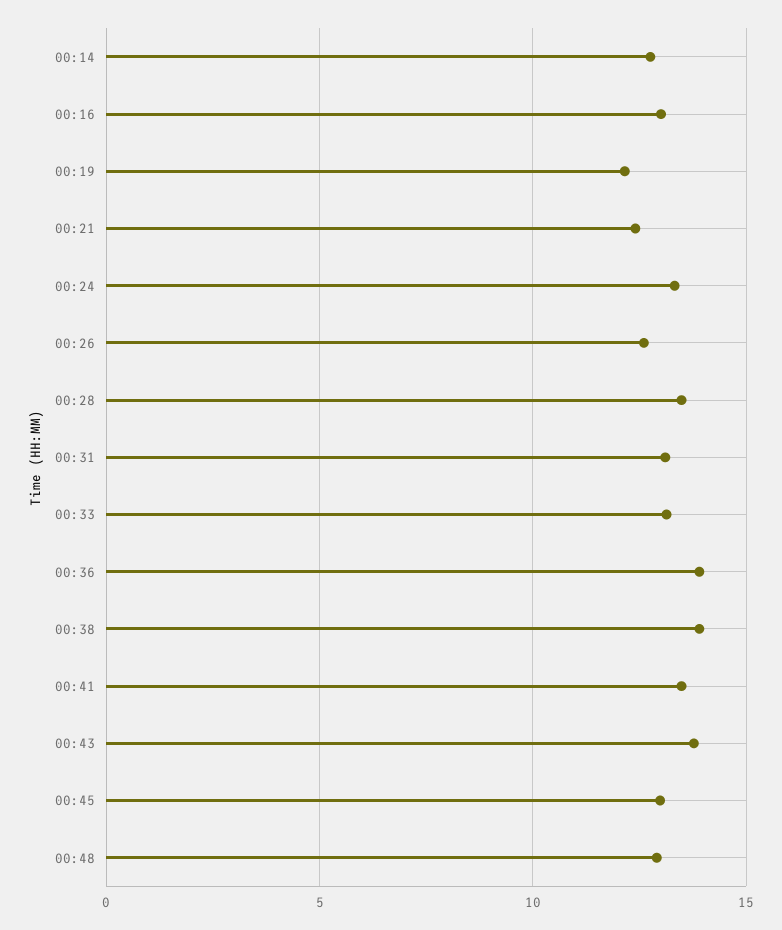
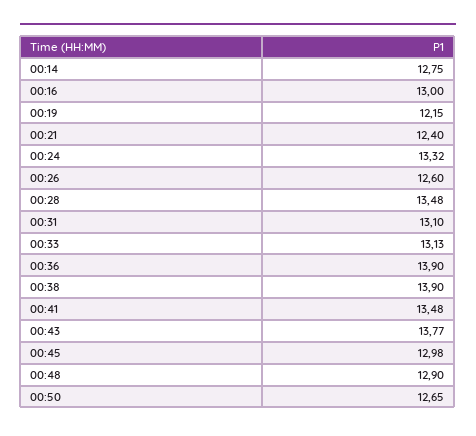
00:50: none -> 12.65

